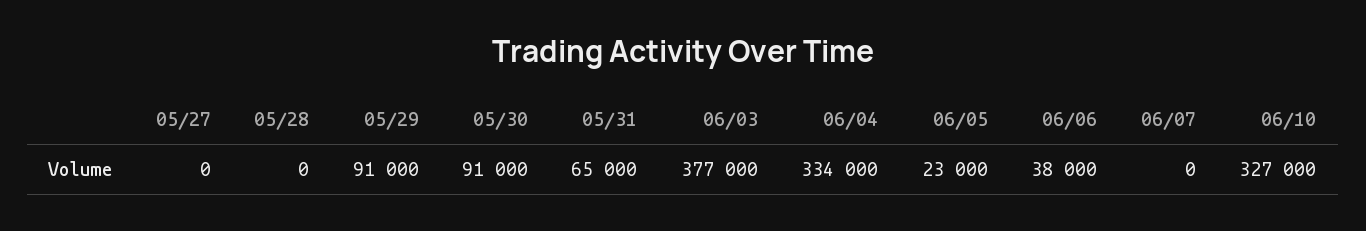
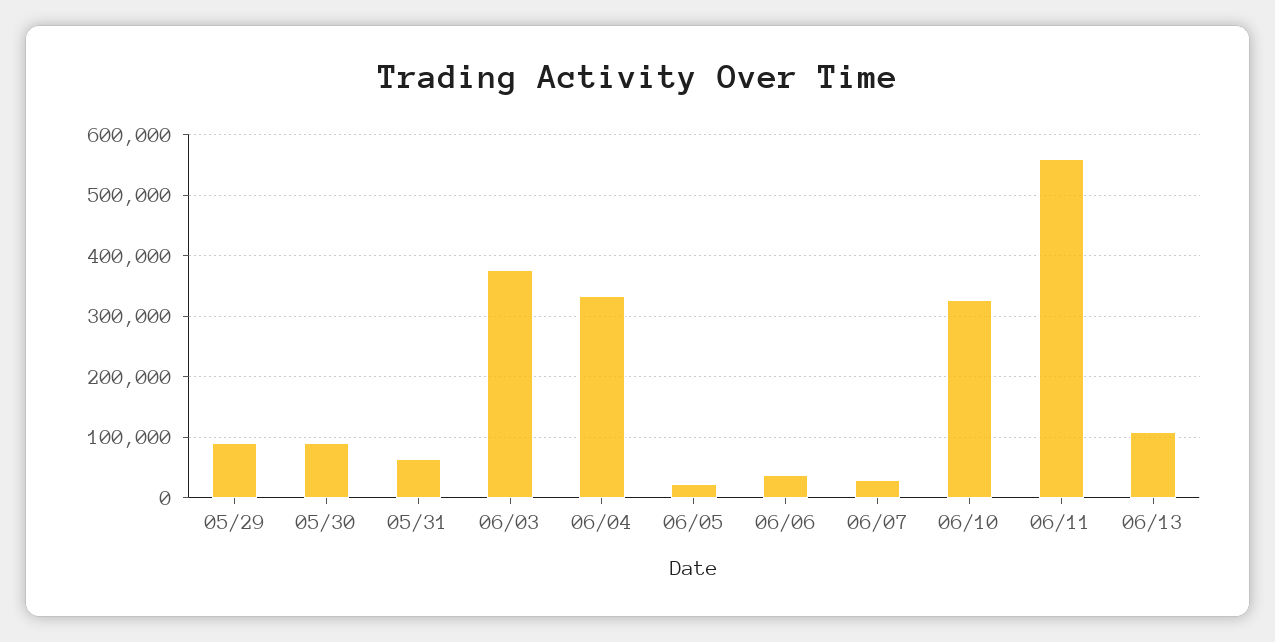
05/27: 0 -> none
05/28: 0 -> none
06/07: 0 -> 30000
06/11: none -> 560000
06/13: none -> 110000

